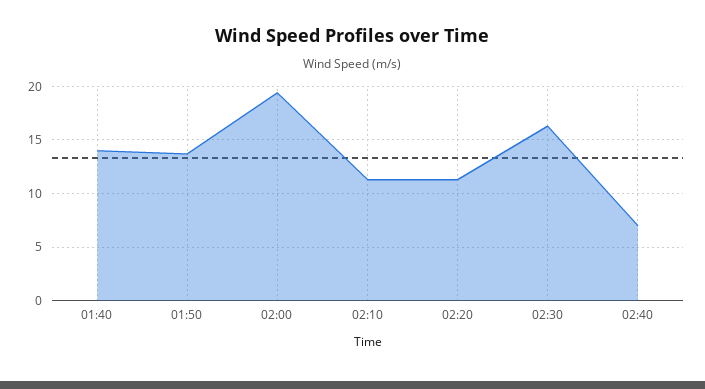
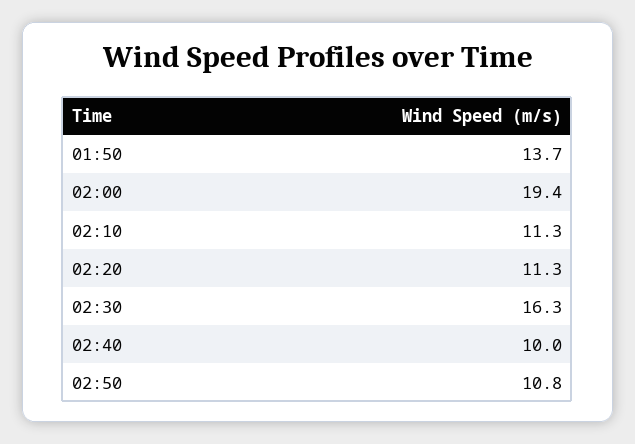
01:40: 14 -> none
02:40: 7 -> 10
02:50: none -> 10.8

